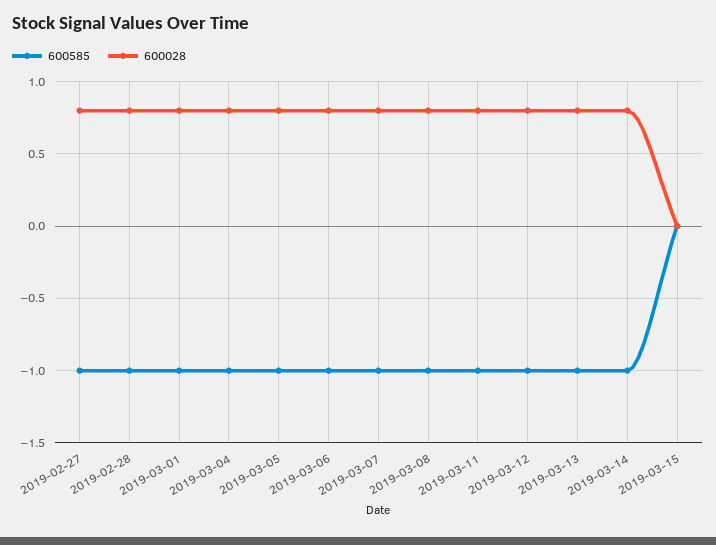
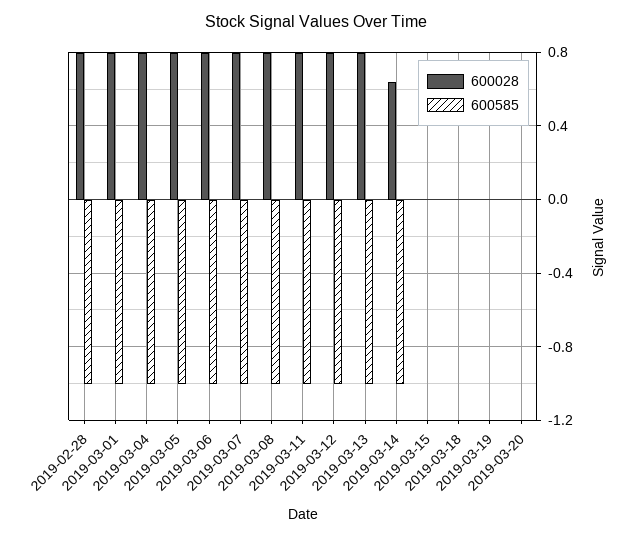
600585, 2019-02-27: -1 -> none
600028, 2019-02-27: 0.8 -> none
600028, 2019-03-14: 0.8 -> 0.65
600028, 2019-03-18: none -> 0
600585, 2019-03-18: none -> 0
600028, 2019-03-19: none -> 0
600585, 2019-03-19: none -> 0
600028, 2019-03-20: none -> 0
600585, 2019-03-20: none -> 0

